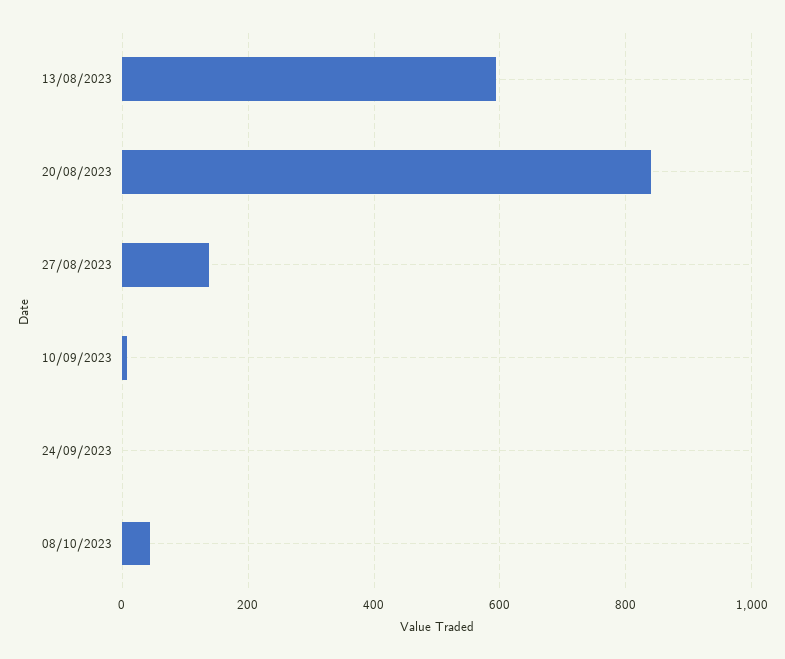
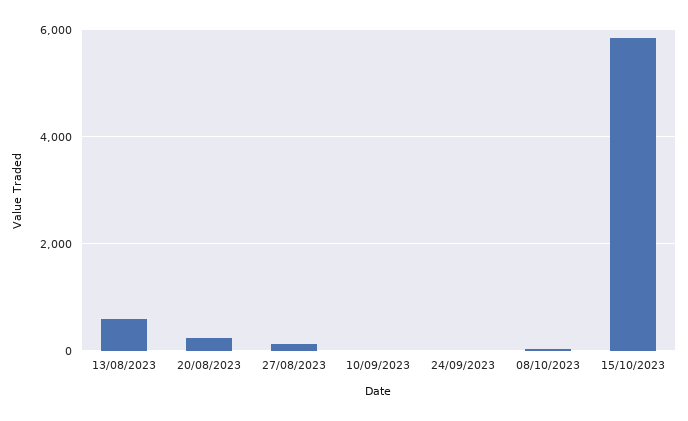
20/08/2023: 840 -> 200
15/10/2023: none -> 5800

